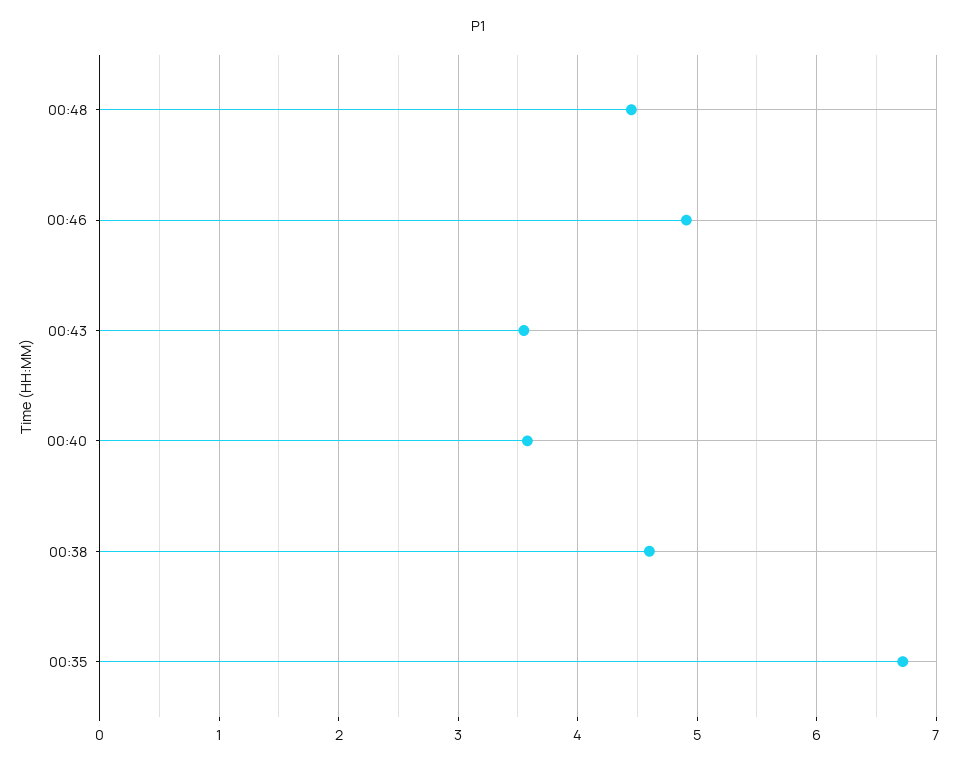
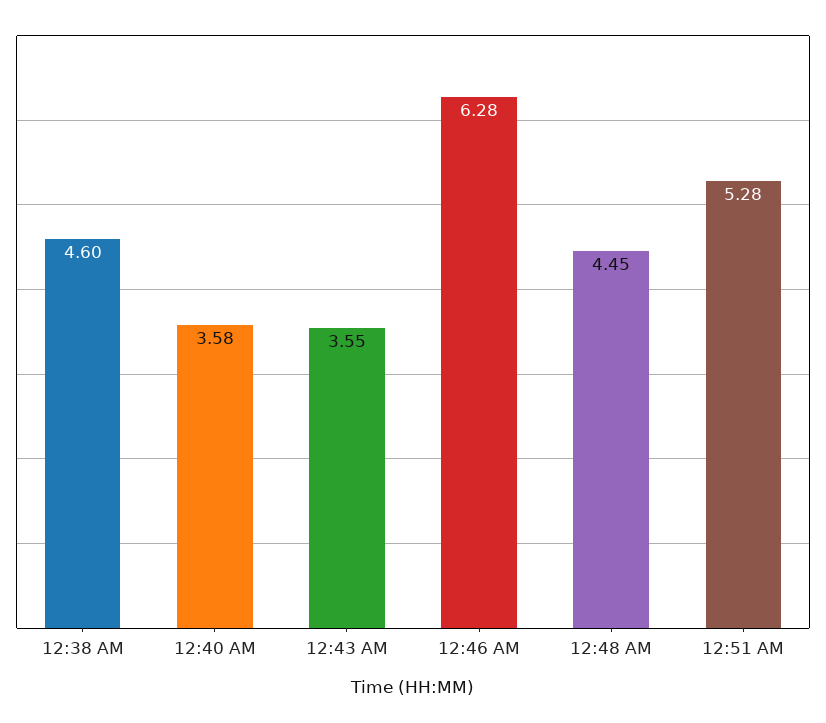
00:46: 4.9 -> 6.28
00:35: 6.7 -> none
12:51 AM: none -> 5.28

